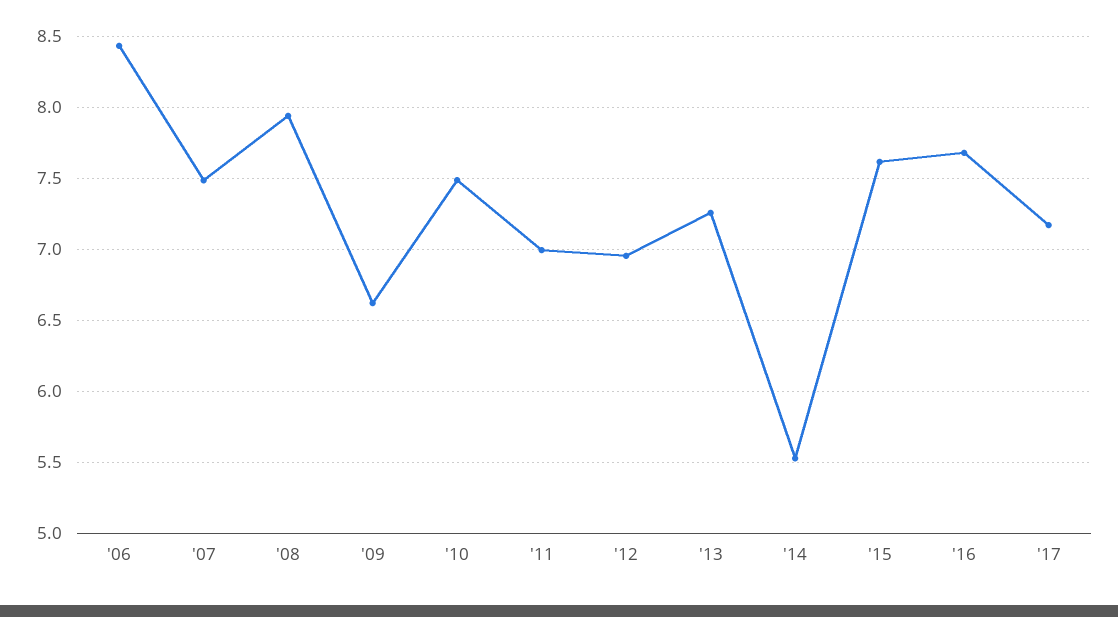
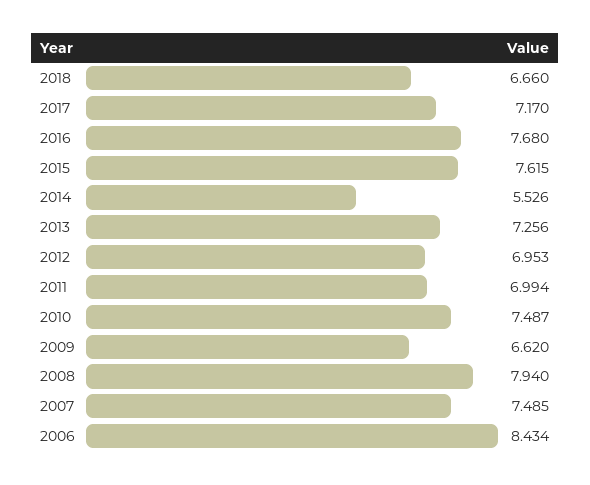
2018: none -> 6.66

